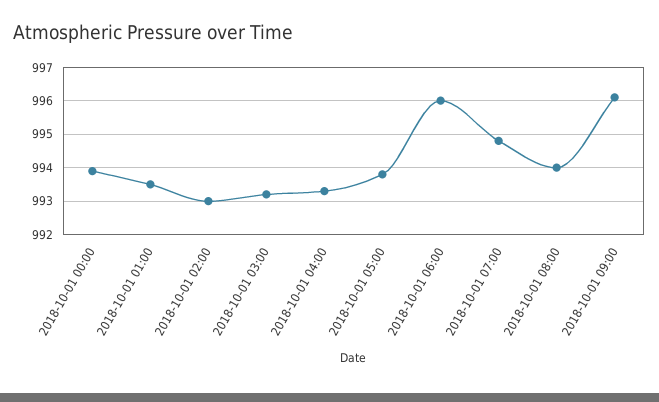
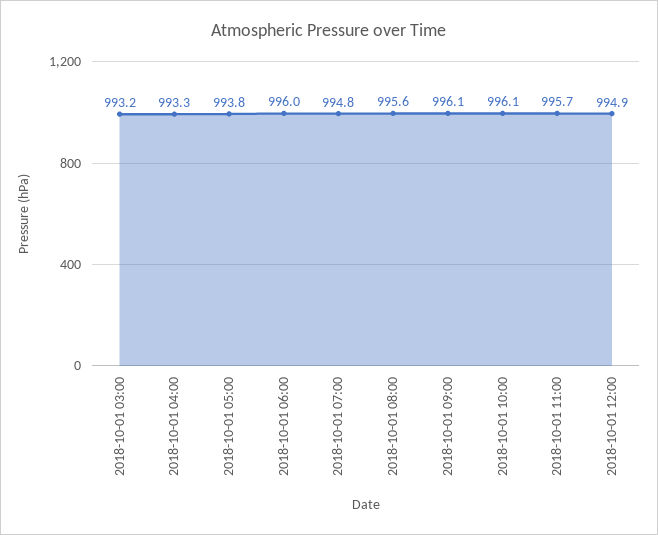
2018-10-01 00:00: 994 -> none
2018-10-01 01:00: 993.5 -> none
2018-10-01 02:00: 993 -> none
2018-10-01 08:00: 994 -> 995.6
2018-10-01 10:00: none -> 996.1
2018-10-01 11:00: none -> 995.7
2018-10-01 12:00: none -> 994.9

